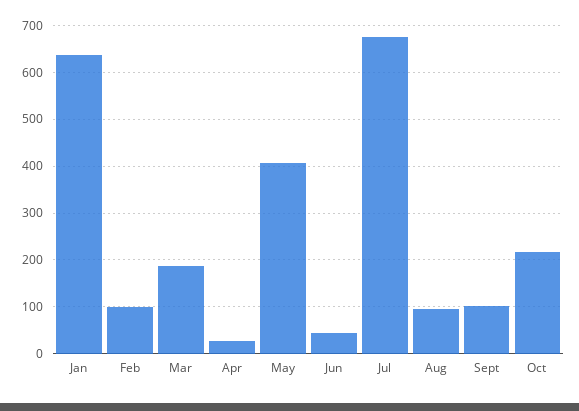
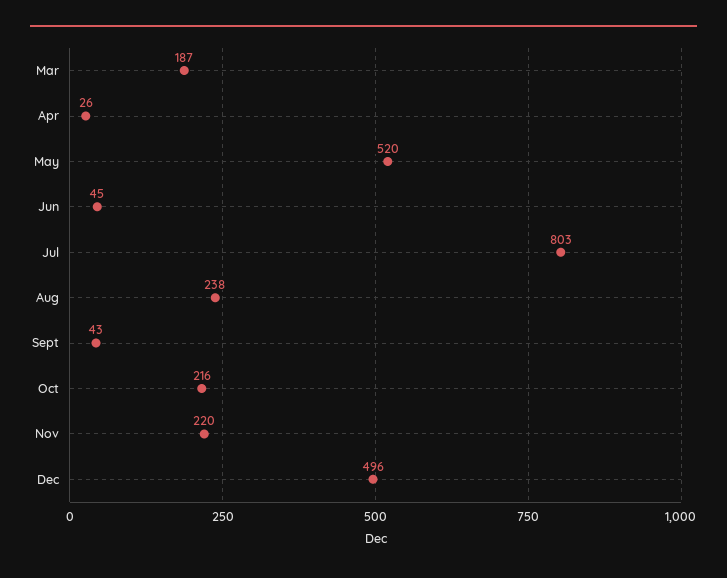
Jan: 640 -> none
Feb: 100 -> none
May: 400 -> 520
Jul: 680 -> 803
Aug: 100 -> 238
Sept: 100 -> 43
Nov: none -> 220
Dec: none -> 496

